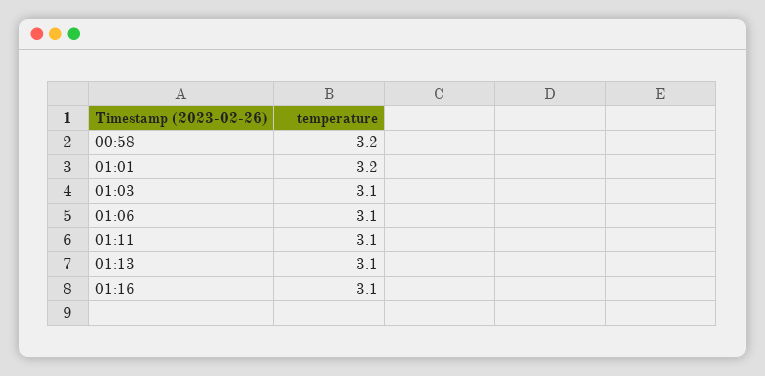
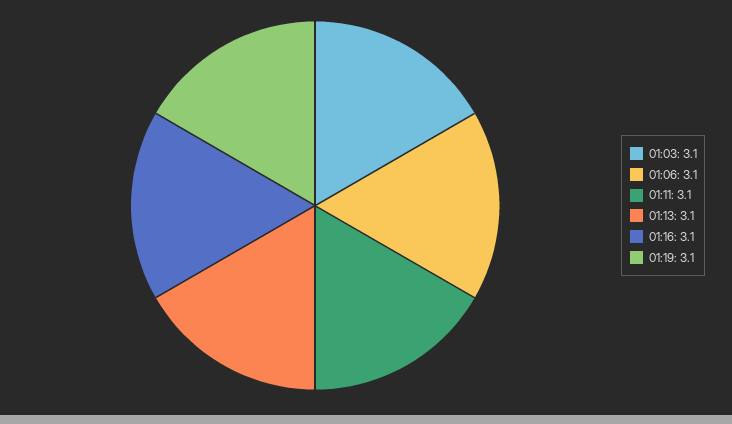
00:58: 3.2 -> none
01:01: 3.2 -> none
01:19: none -> 3.1

